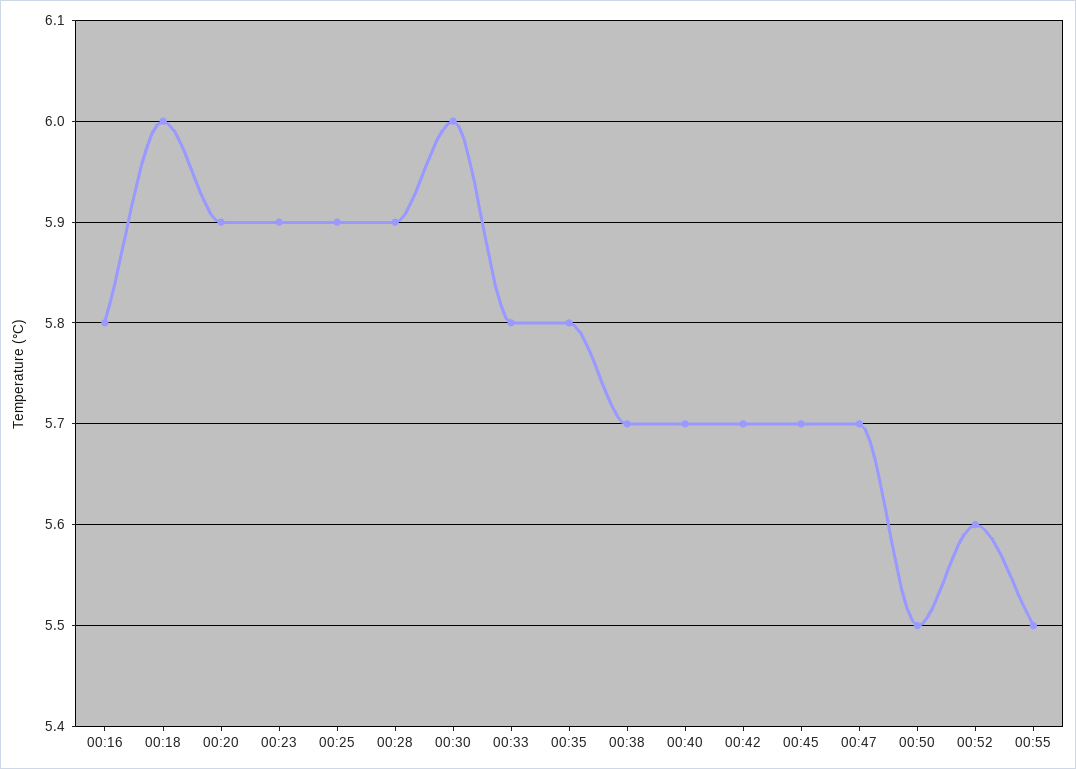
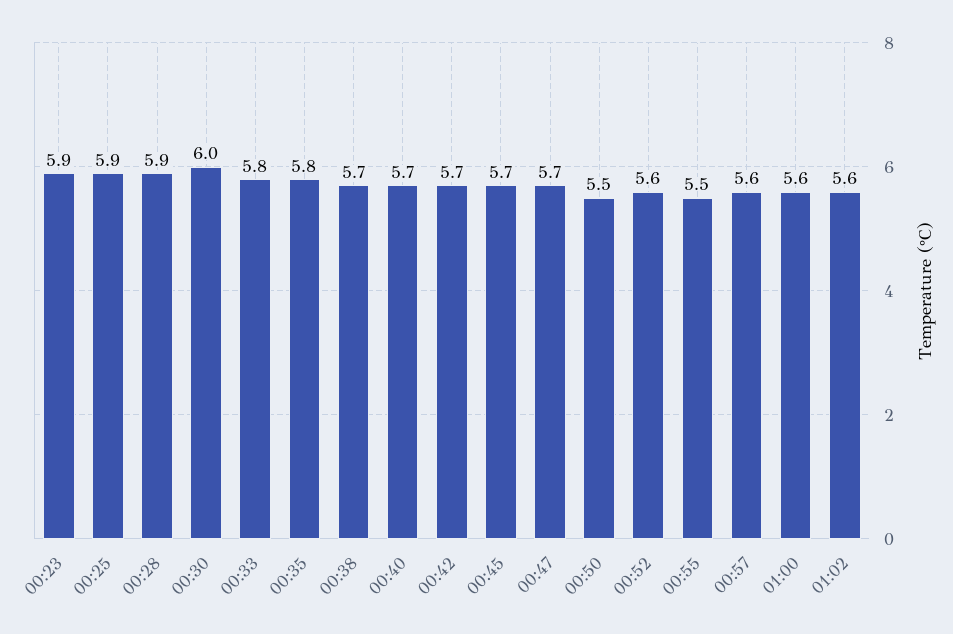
00:16: 5.8 -> none
00:18: 6 -> none
00:20: 5.9 -> none
00:57: none -> 5.6
01:00: none -> 5.6
01:02: none -> 5.6

